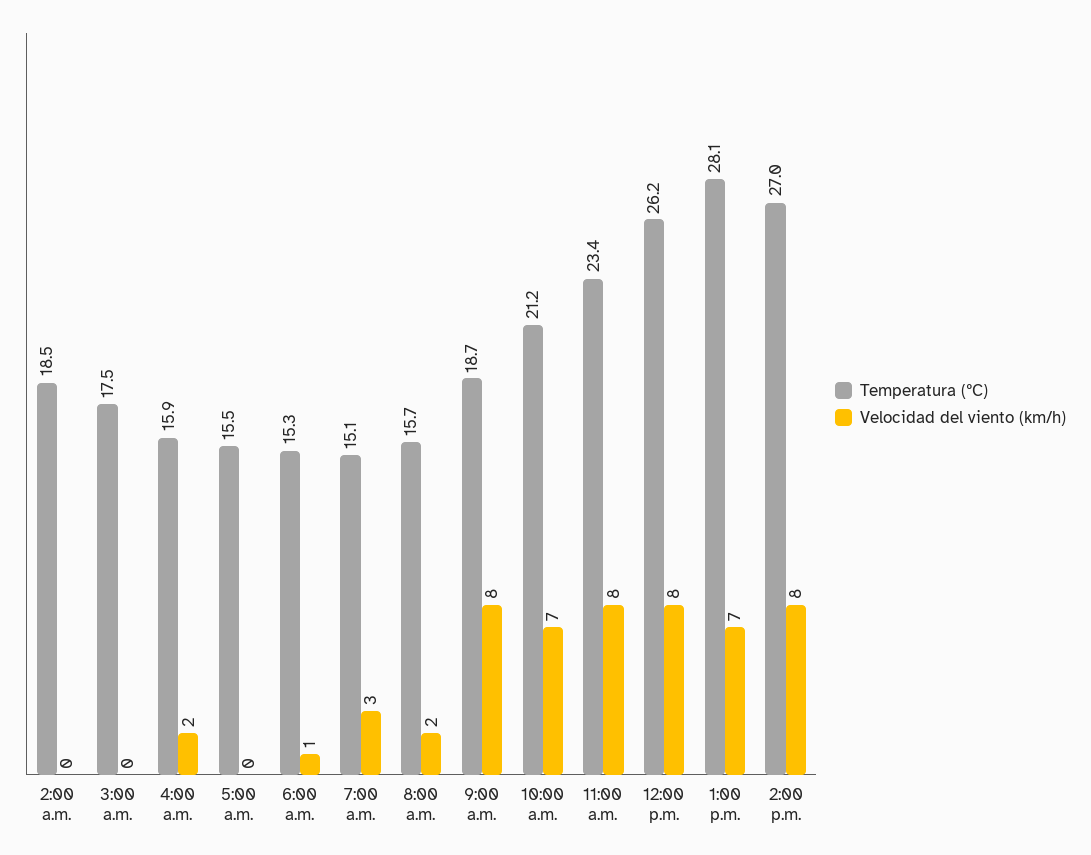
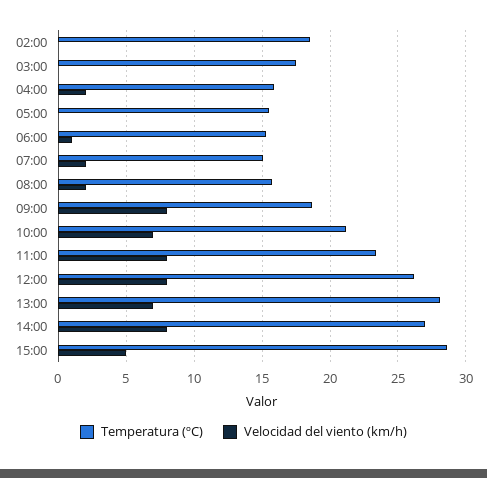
Velocidad del viento (km/h), 7:00 a.m.: 3 -> 2
Temperatura (ºC), 15:00: none -> 28.5
Velocidad del viento (km/h), 15:00: none -> 5

